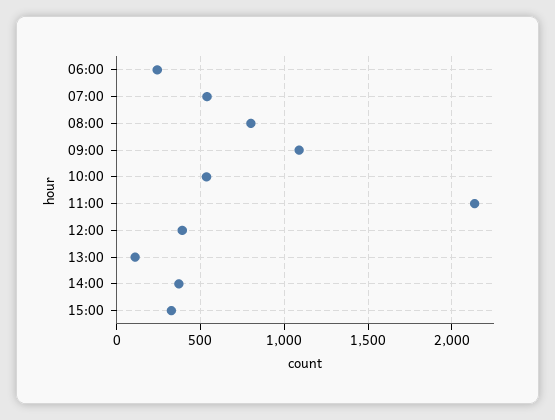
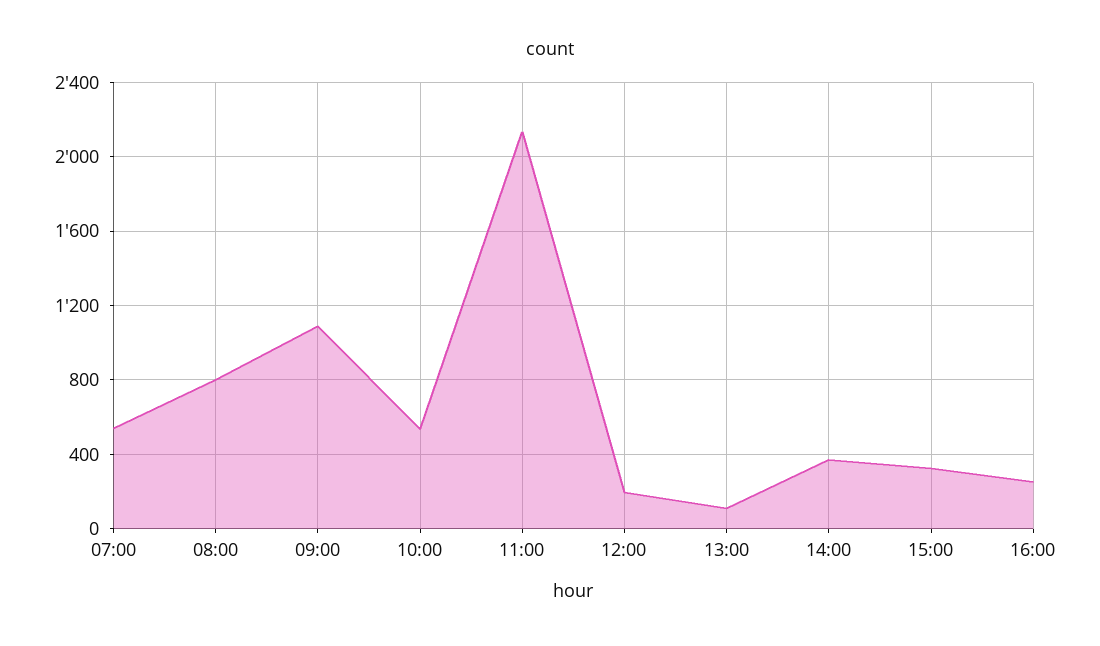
06:00: 250 -> none
12:00: 400 -> 200
16:00: none -> 250

